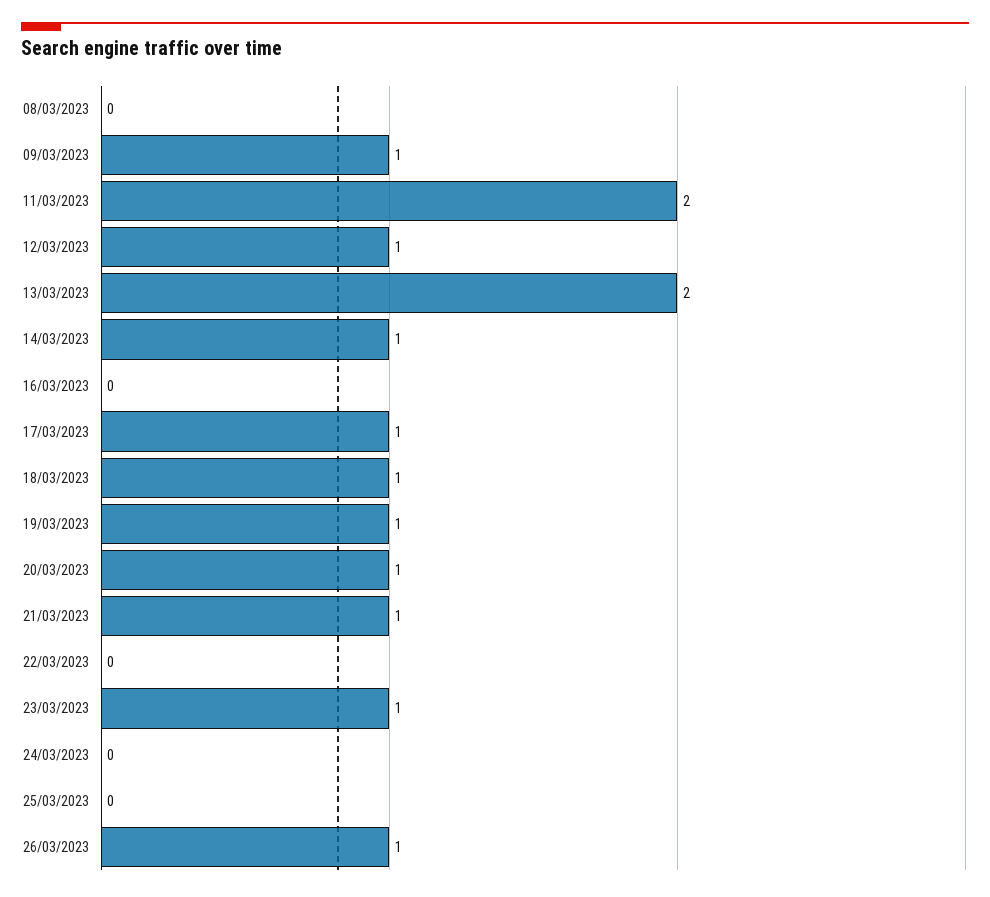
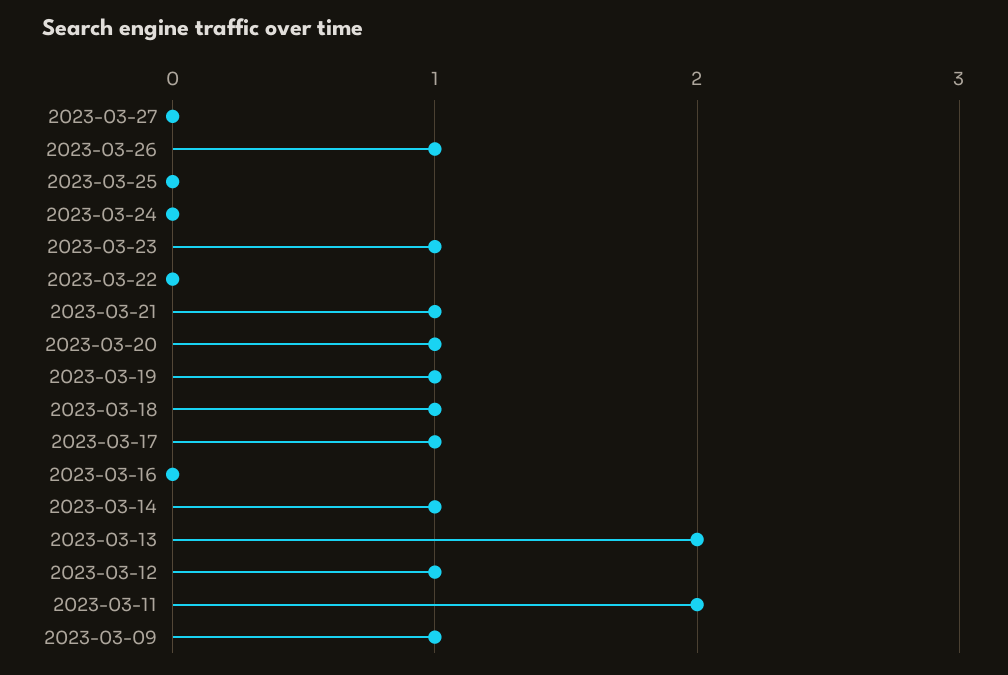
08/03/2023: 0 -> none
2023-03-27: none -> 0

